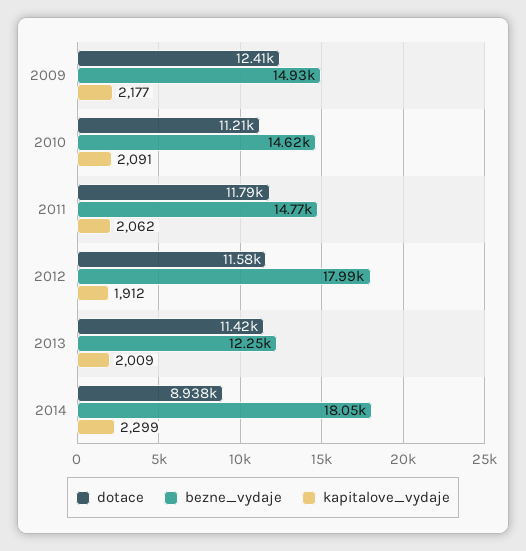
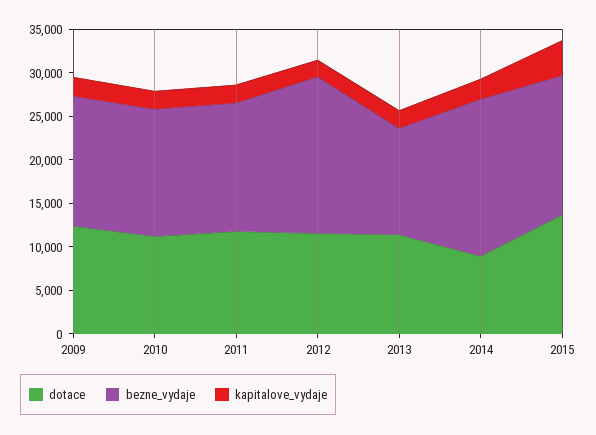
dotace, 2015: none -> 14000
bezne_vydaje, 2015: none -> 16000
kapitalove_vydaje, 2015: none -> 4000

